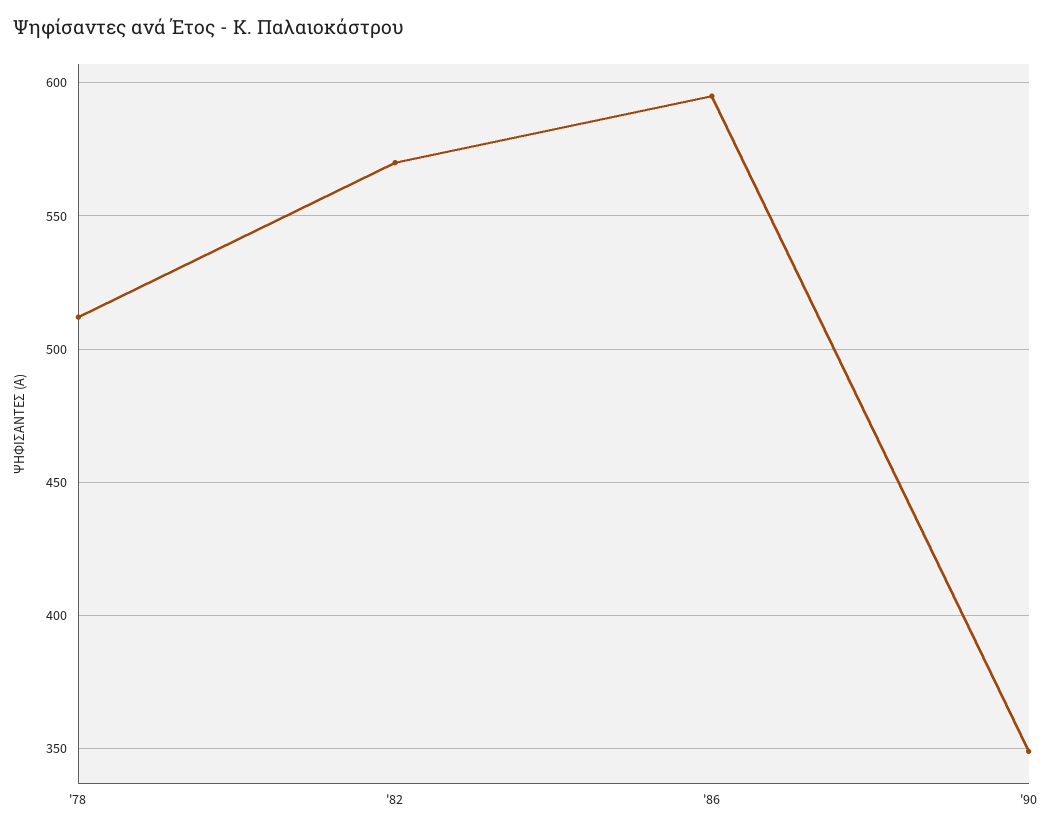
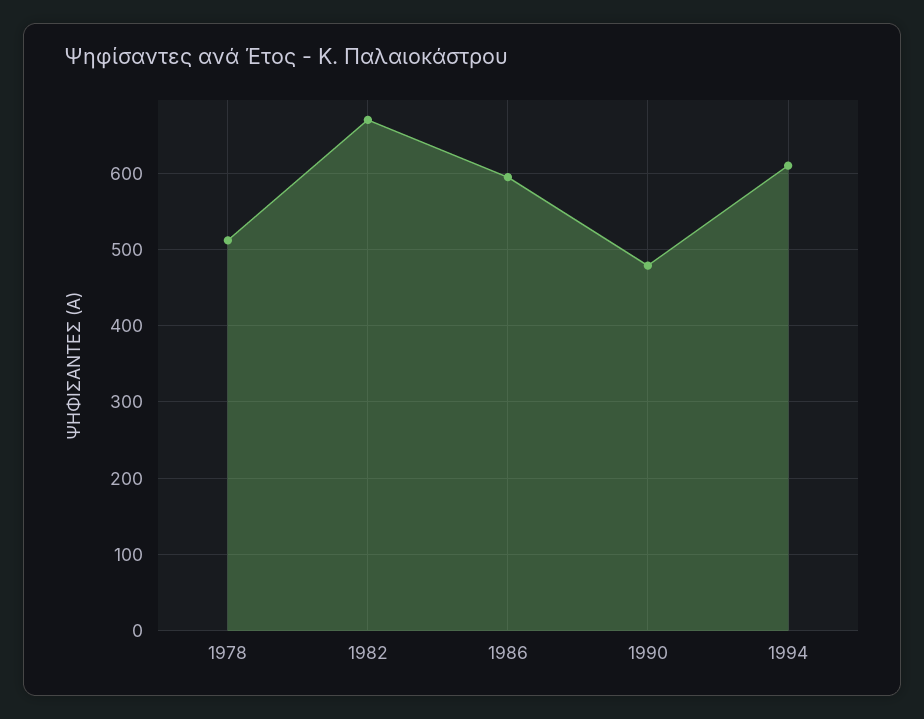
'82: 570 -> 670
'90: 350 -> 480
1994: none -> 610

